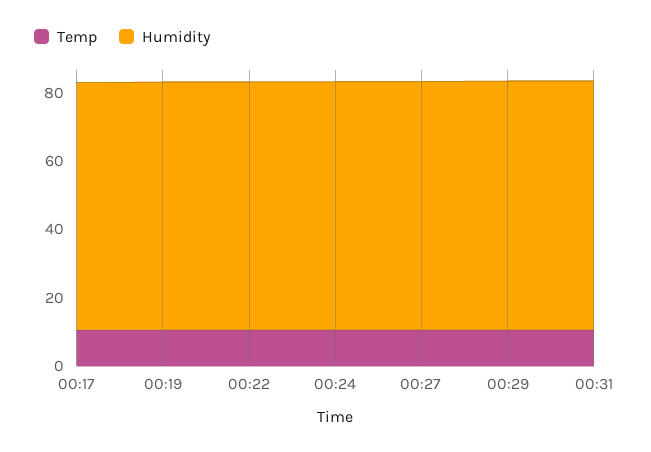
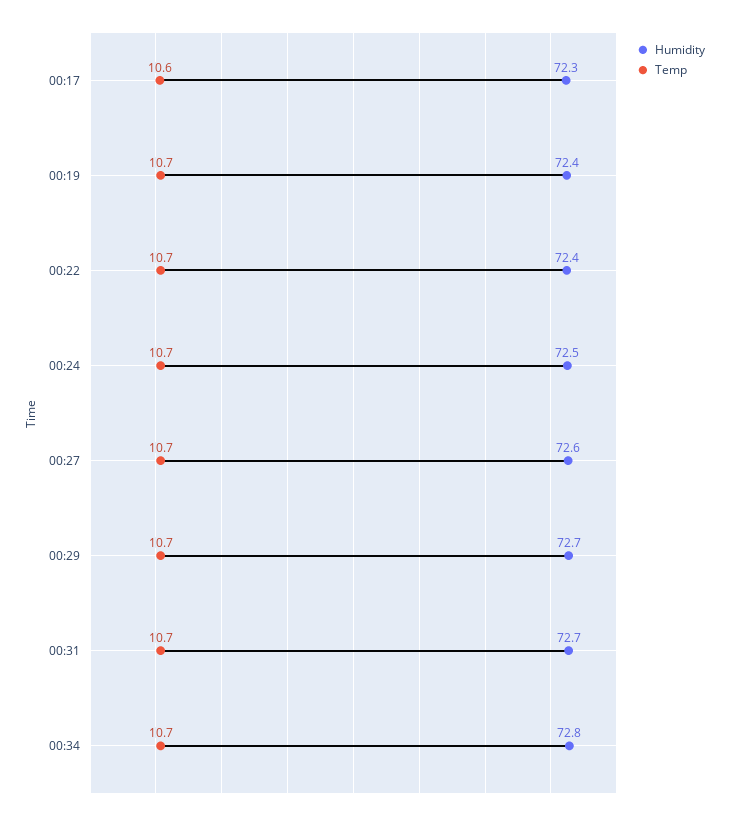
Humidity, 00:34: none -> 72.8
Temp, 00:34: none -> 10.7

